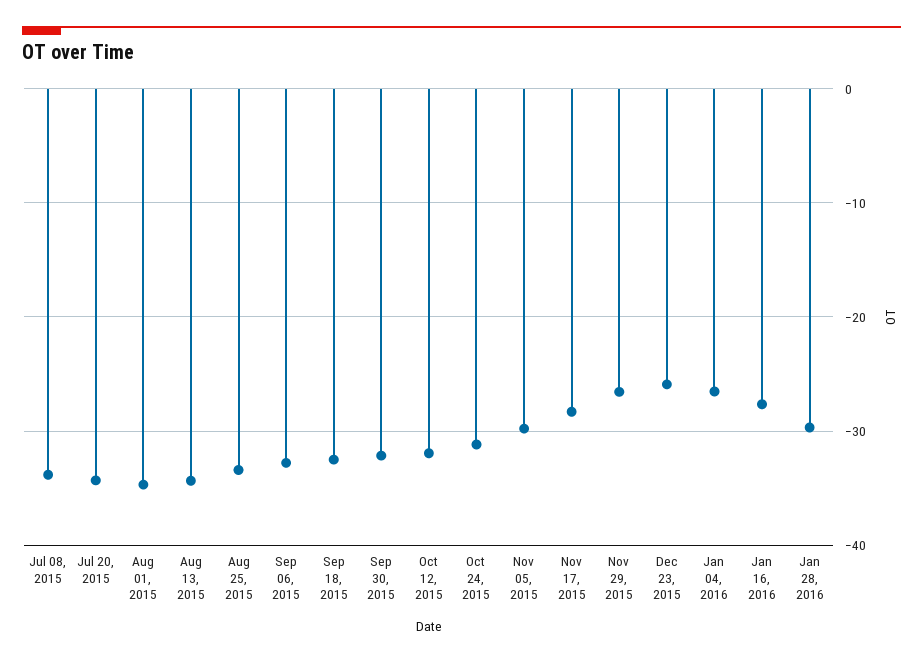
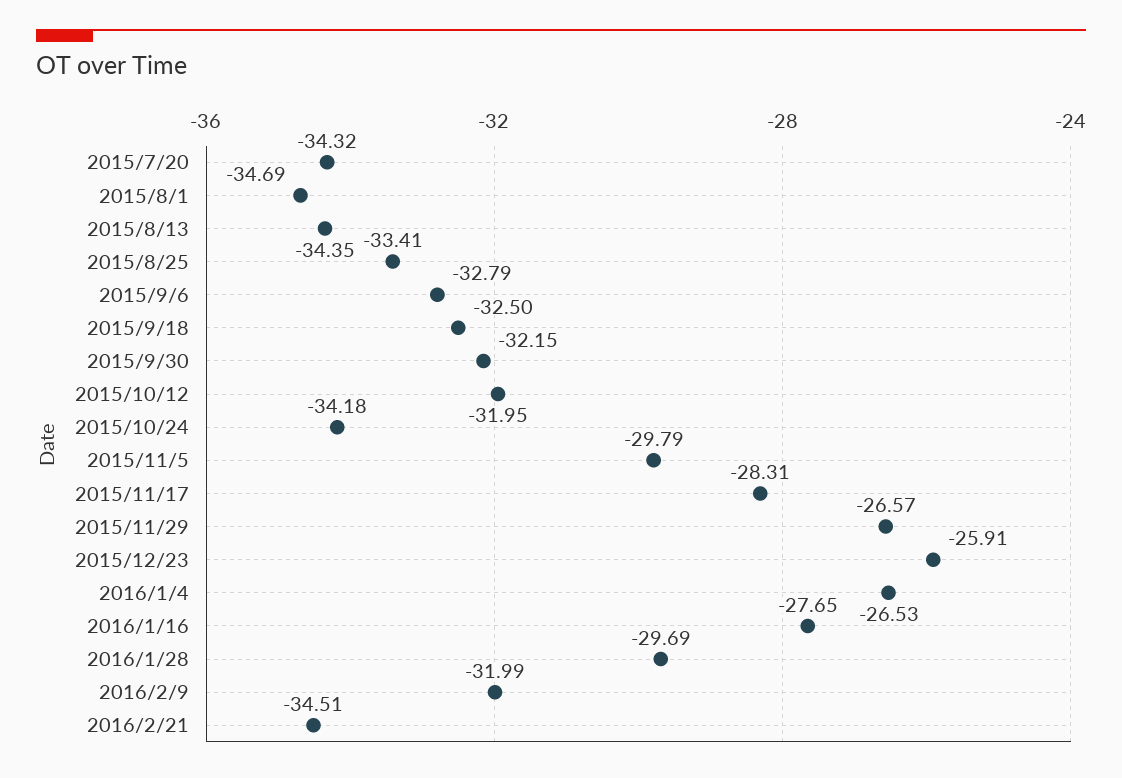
Jul 08, 2015: -34 -> none
Oct 24, 2015: -31 -> -34.18
2016/2/9: none -> -31.99
2016/2/21: none -> -34.51

